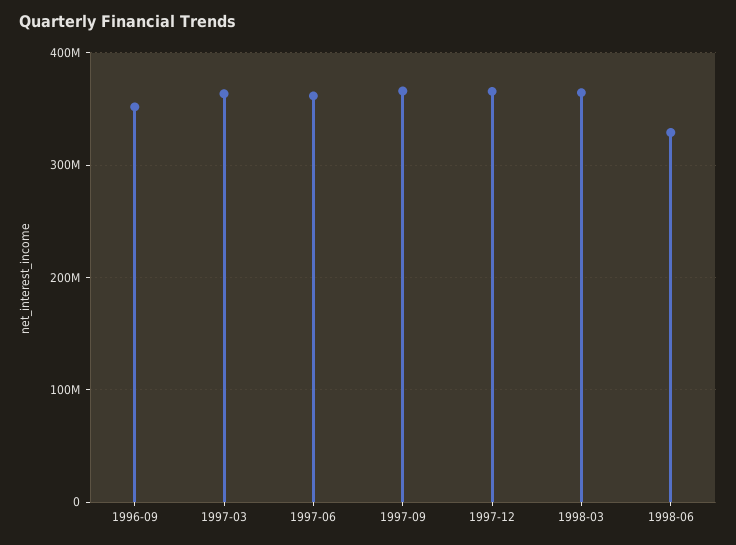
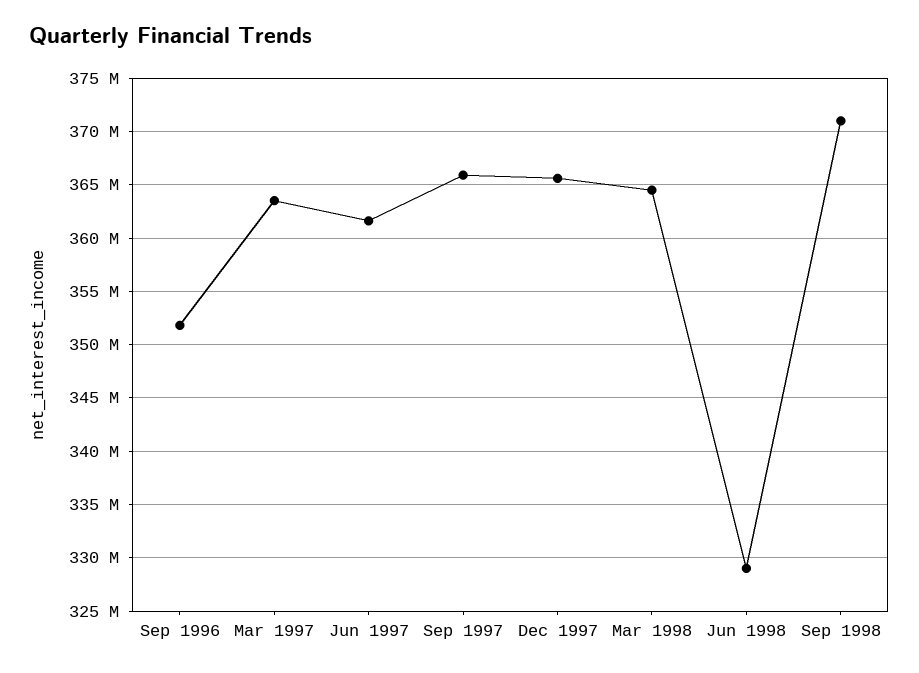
Sep 1998: none -> 371000000

